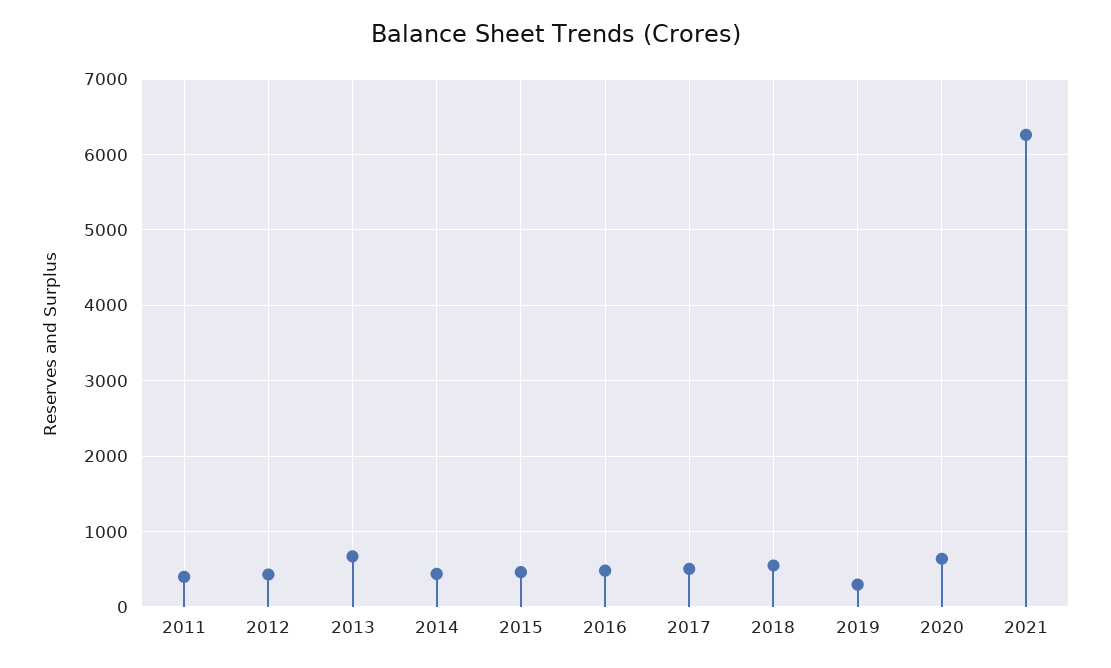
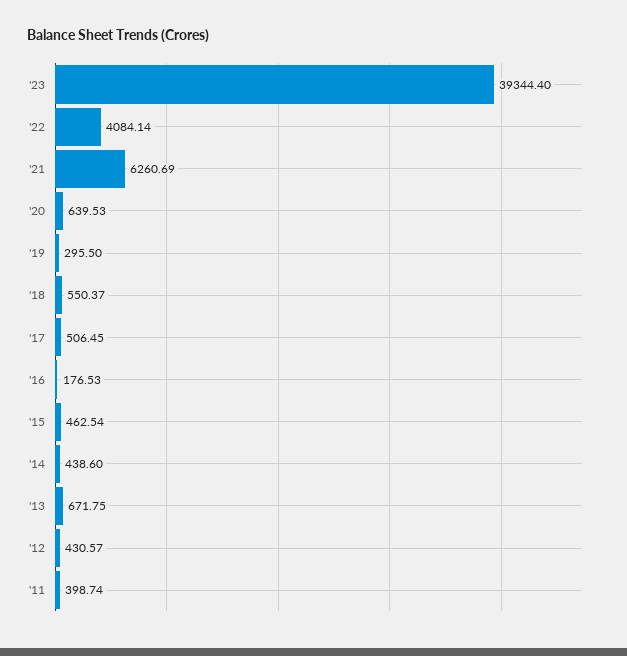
2016: 500 -> 176.53
'23: none -> 39344.4
'22: none -> 4084.14

